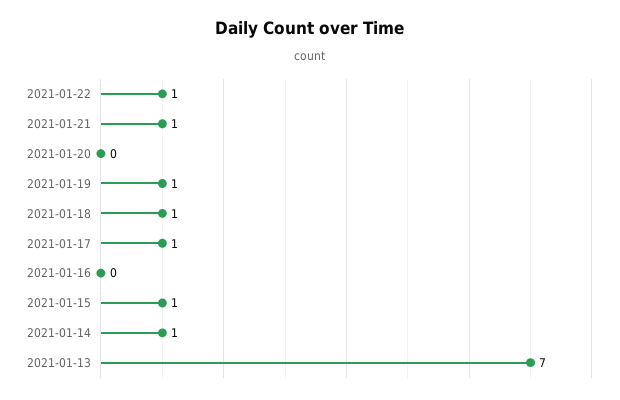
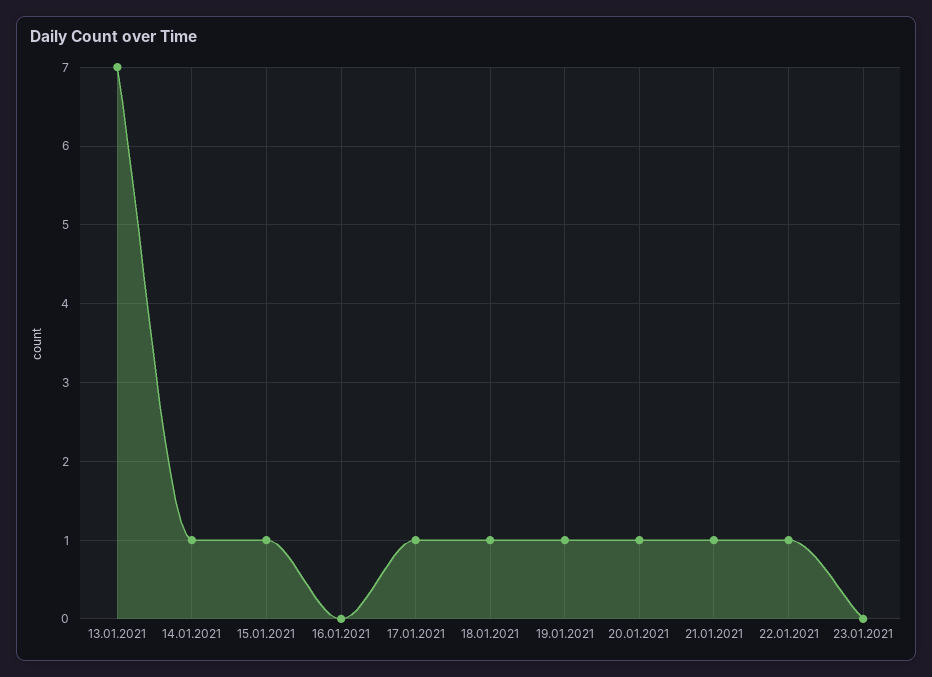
2021-01-20: 0 -> 1
23.01.2021: none -> 0

